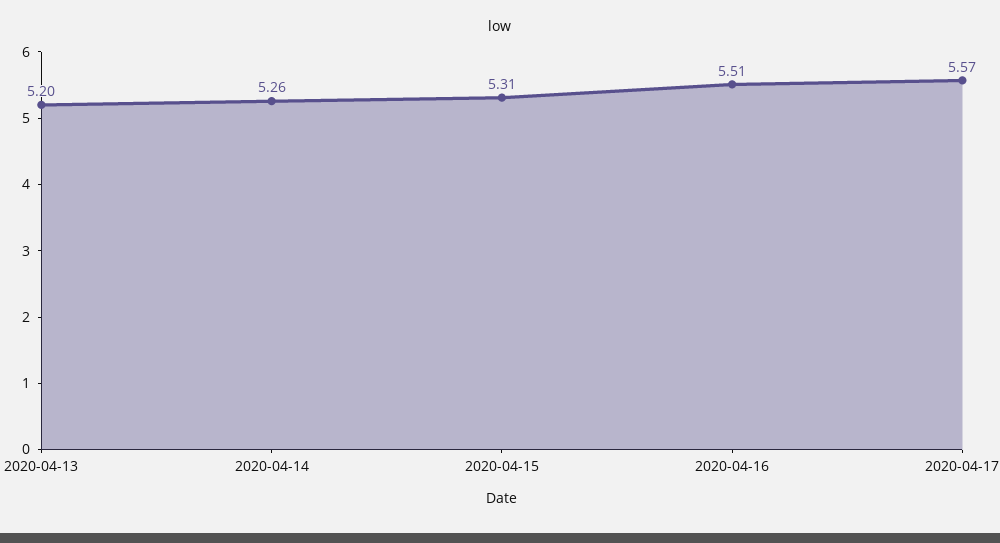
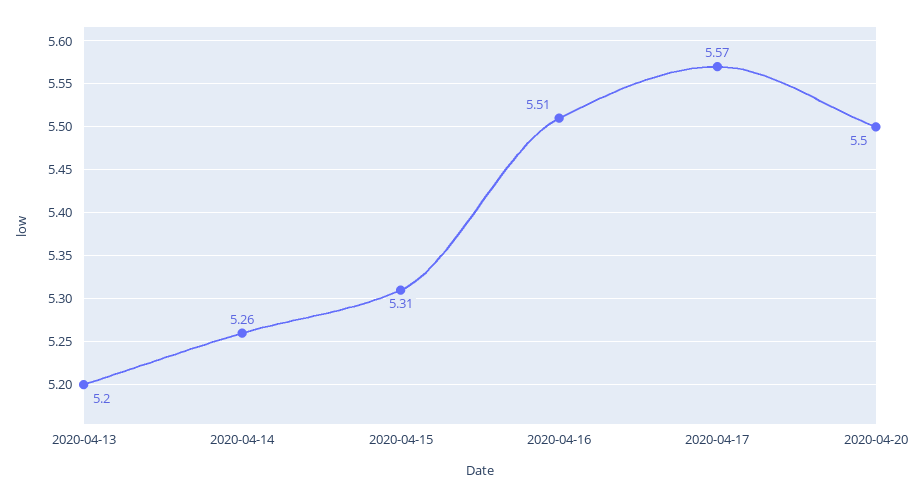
2020-04-20: none -> 5.5

